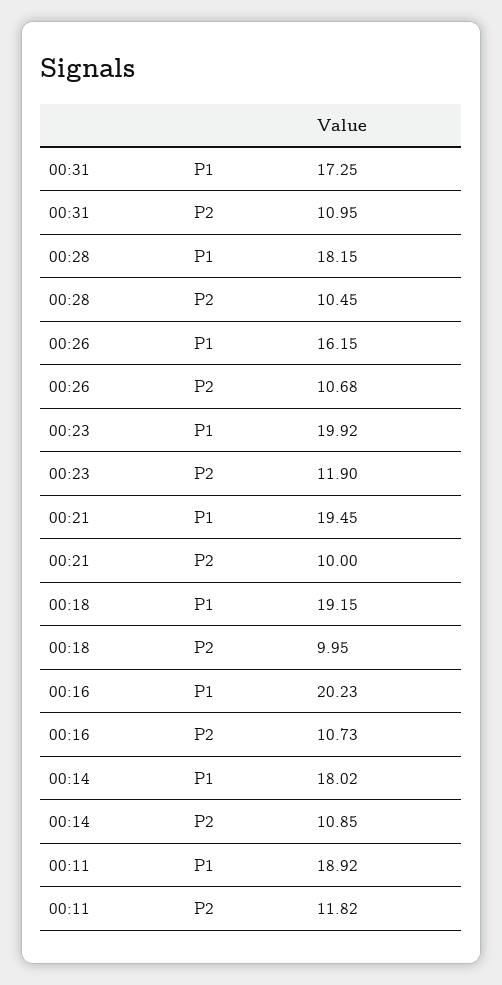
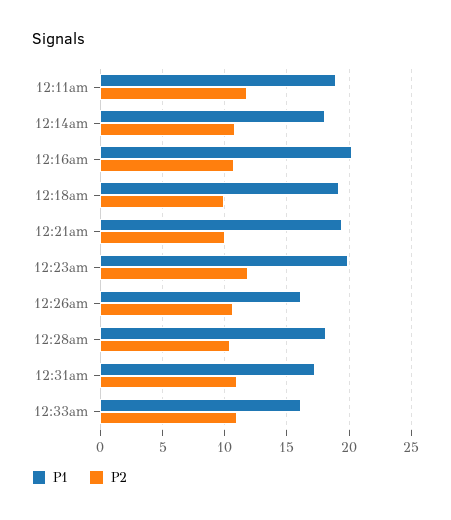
P1, 12:33am: none -> 16
P2, 12:33am: none -> 11

